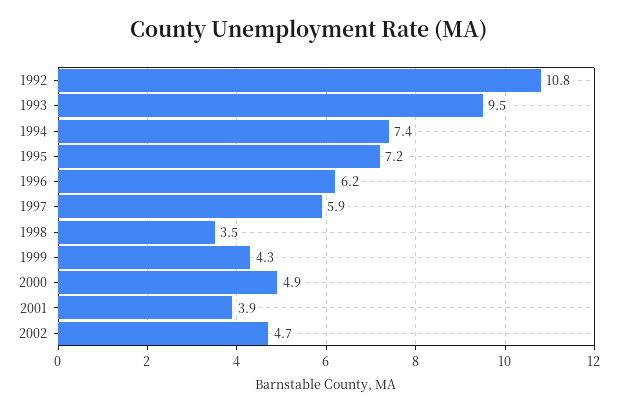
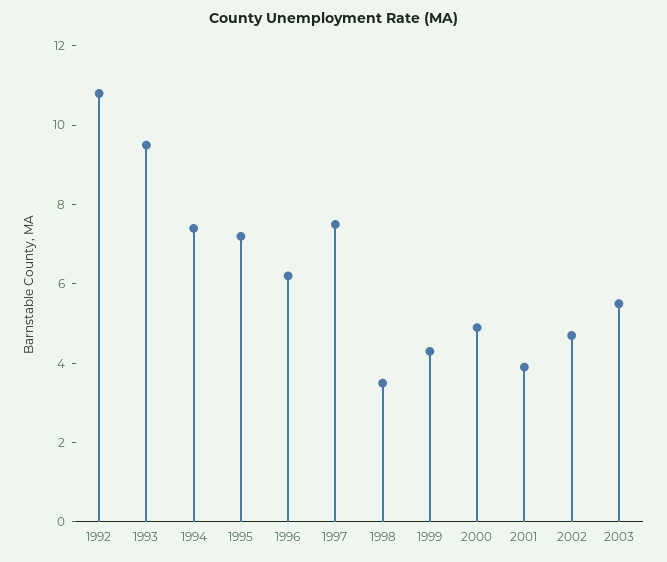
1997: 5.9 -> 7.5
2003: none -> 5.5

